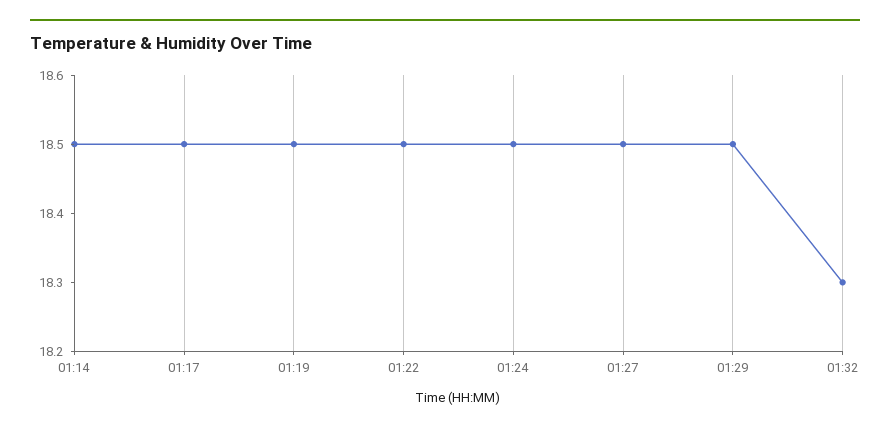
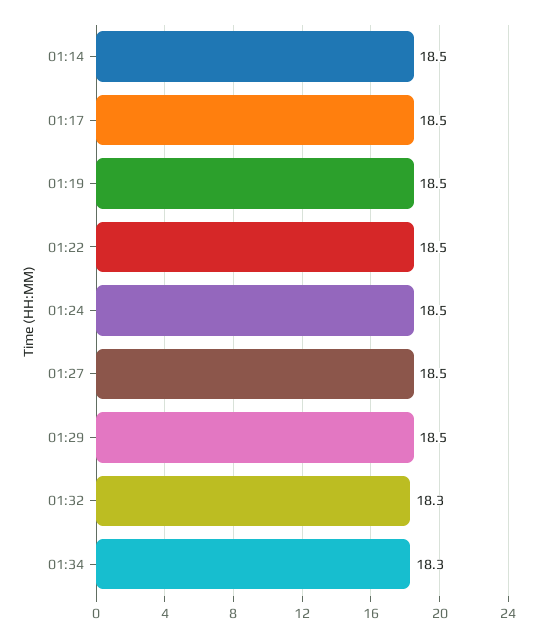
01:34: none -> 18.3

